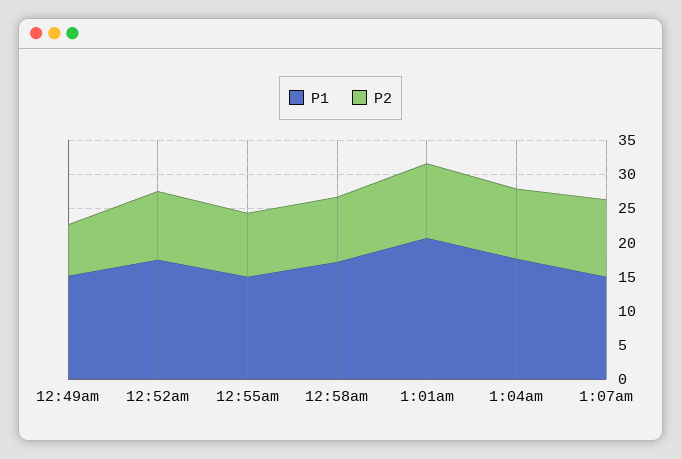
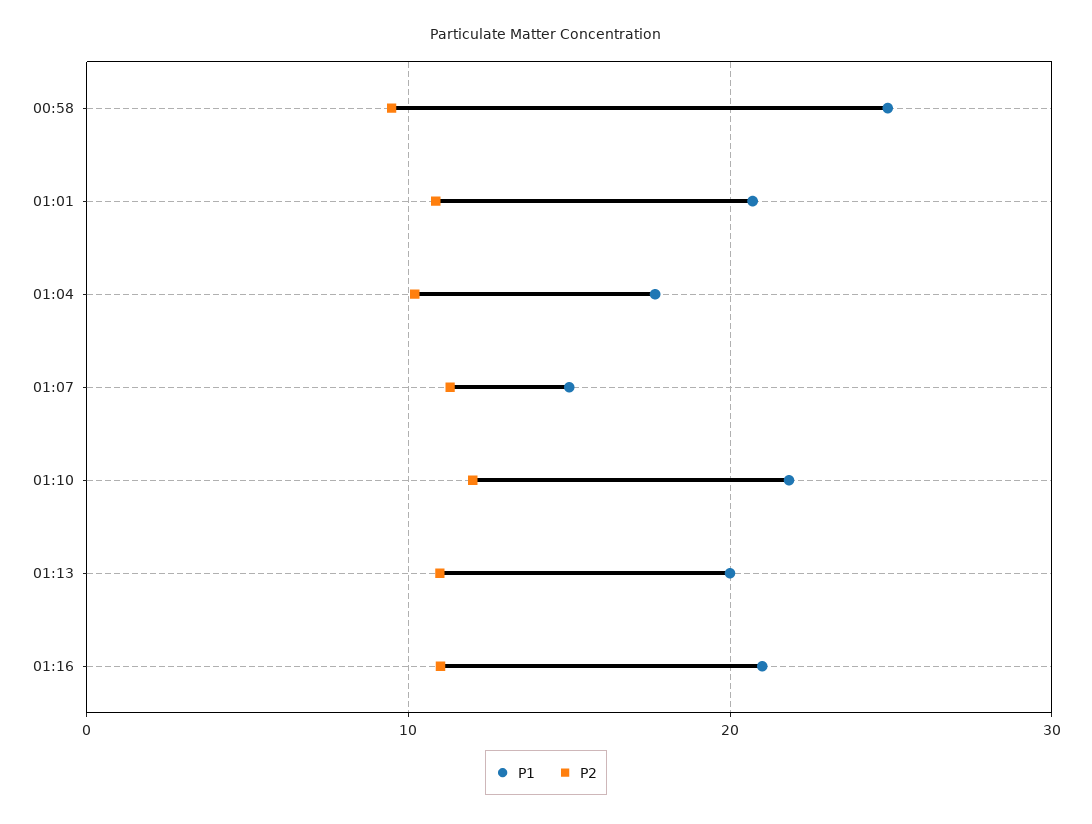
P1, 12:49am: 15 -> none
P2, 12:49am: 7.5 -> none
P1, 12:52am: 17.5 -> none
P2, 12:52am: 10 -> none
P1, 12:55am: 15 -> none
P2, 12:55am: 10 -> none
P1, 12:58am: 17.5 -> 25
P1, 01:10: none -> 22
P2, 01:10: none -> 12
P1, 01:13: none -> 20
P2, 01:13: none -> 11
P1, 01:16: none -> 21
P2, 01:16: none -> 11

